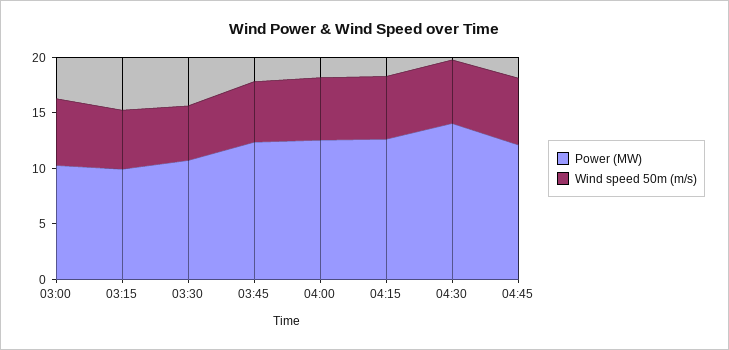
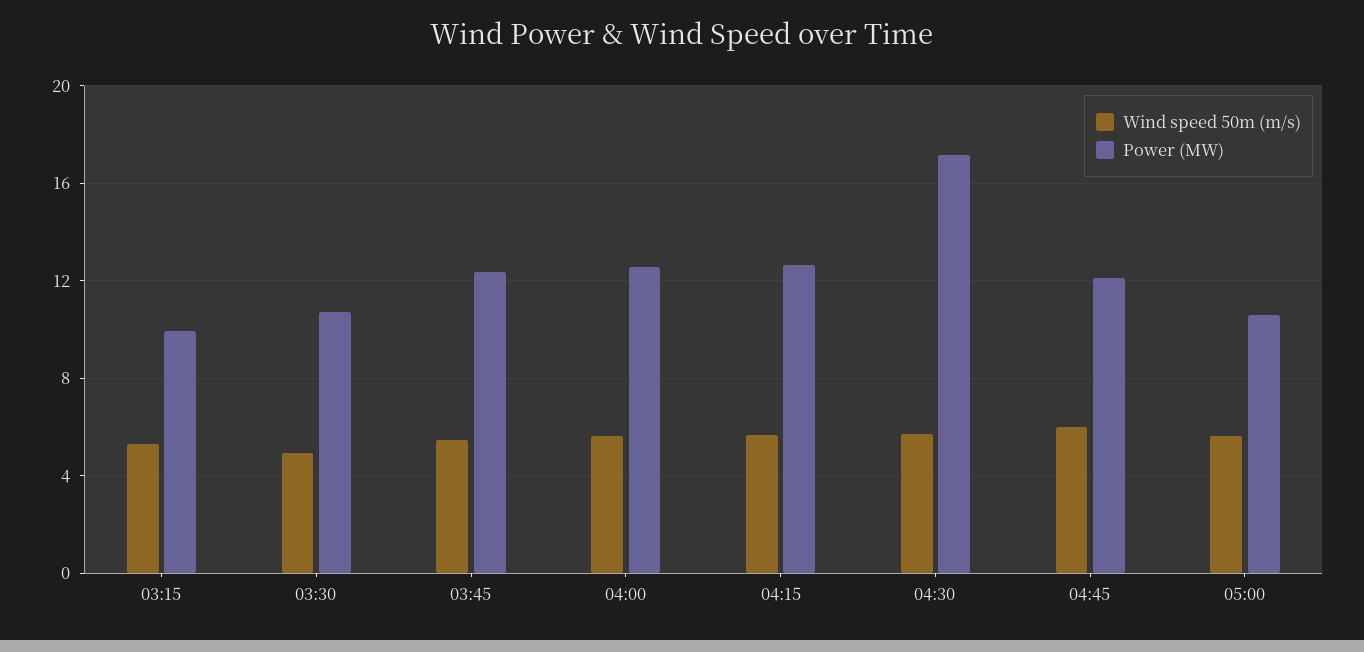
Power (MW), 03:00: 10 -> none
Wind speed 50m (m/s), 03:00: 6 -> none
Power (MW), 04:30: 14 -> 17
Wind speed 50m (m/s), 05:00: none -> 5.5
Power (MW), 05:00: none -> 10.5

